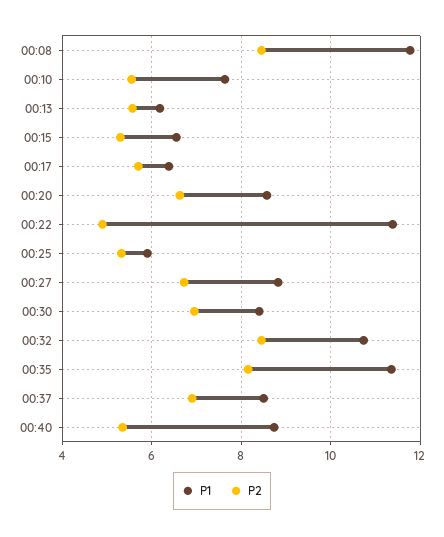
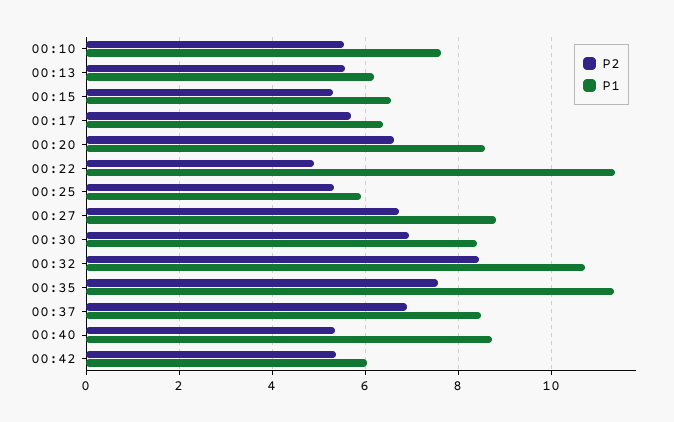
P1, 00:08: 11.8 -> none
P2, 00:08: 8.4 -> none
P2, 00:35: 8.2 -> 7.6
P2, 00:42: none -> 5.4
P1, 00:42: none -> 6

